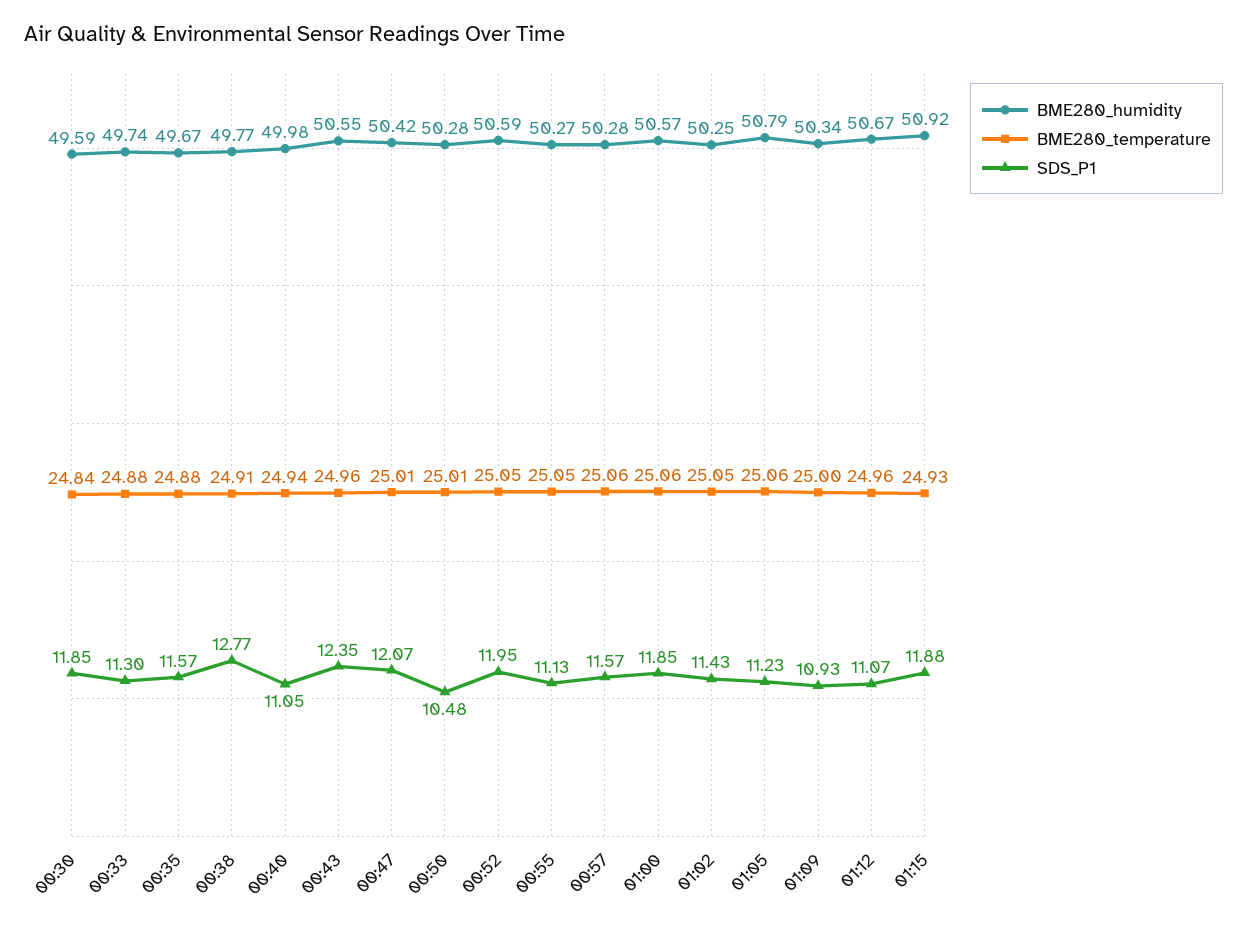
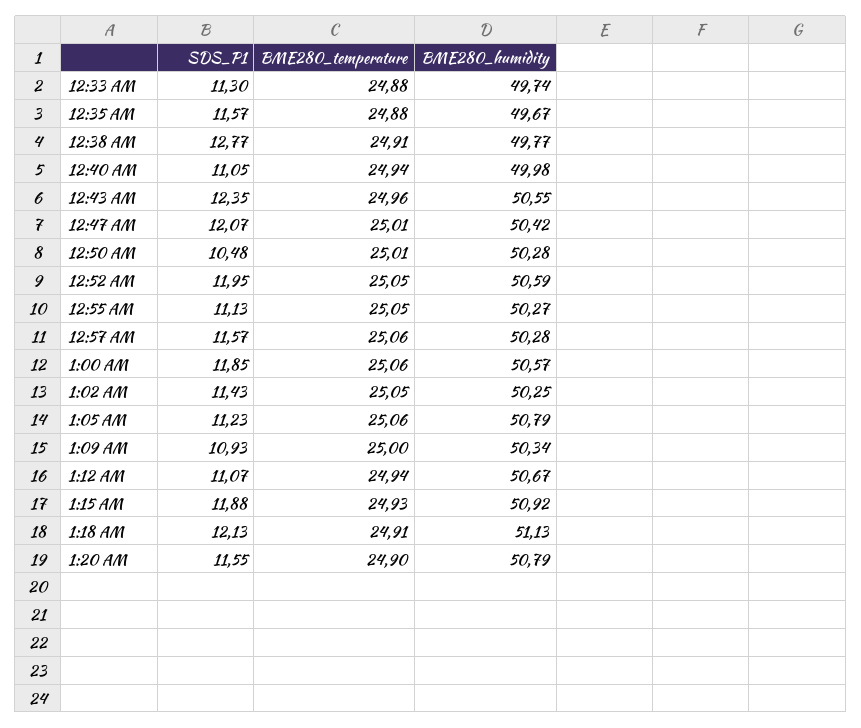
BME280_humidity, 00:30: 49.59 -> none
BME280_temperature, 00:30: 24.84 -> none
SDS_P1, 00:30: 11.85 -> none
BME280_temperature, 01:12: 24.96 -> 24.94
SDS_P1, 1:18 AM: none -> 12.13
BME280_temperature, 1:18 AM: none -> 24.91
BME280_humidity, 1:18 AM: none -> 51.13
SDS_P1, 1:20 AM: none -> 11.55
BME280_temperature, 1:20 AM: none -> 24.9
BME280_humidity, 1:20 AM: none -> 50.79

